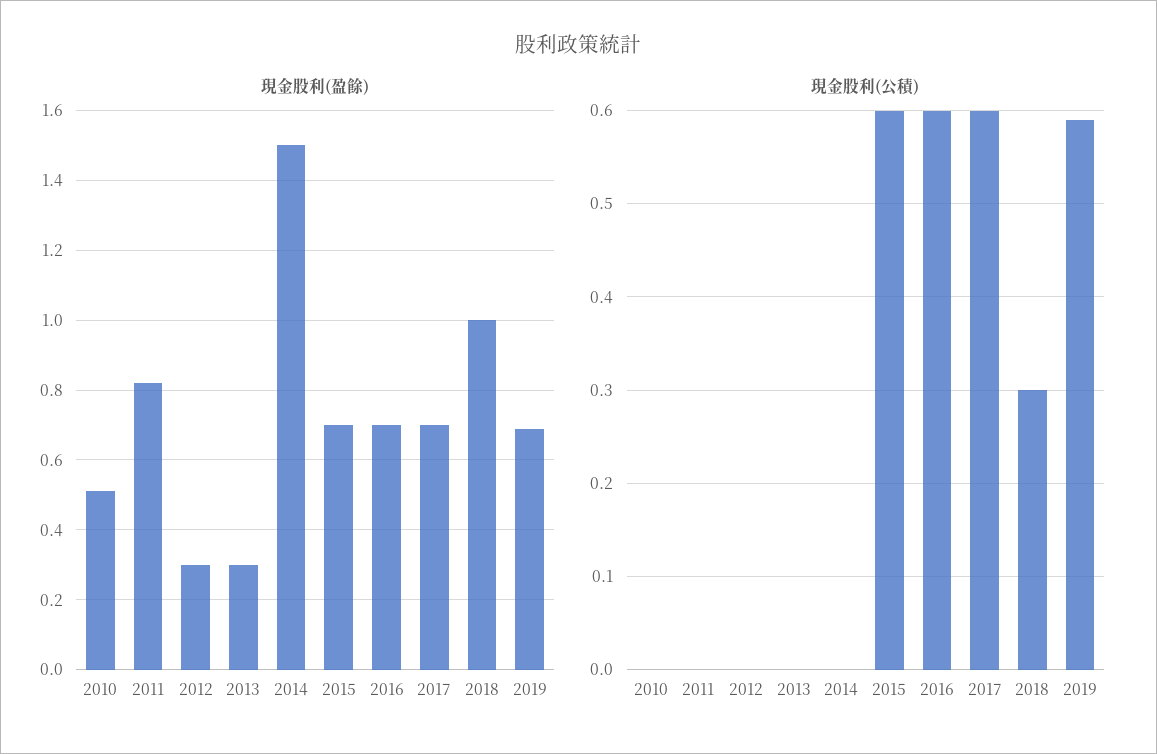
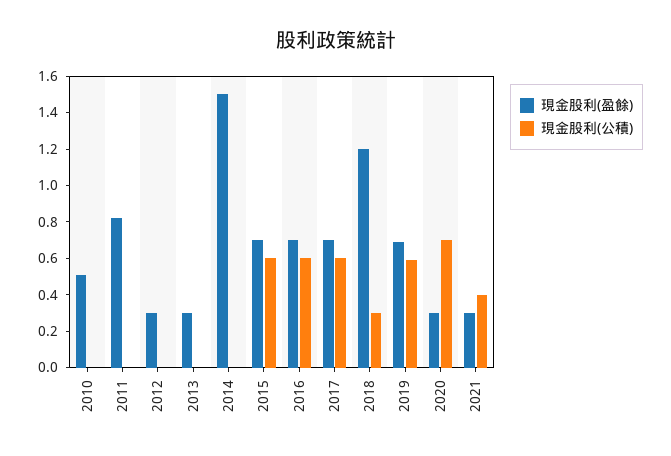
現金股利(盈餘), 2018: 1 -> 1.2
現金股利(盈餘), 2020: none -> 0.3
現金股利(公積), 2020: none -> 0.7
現金股利(盈餘), 2021: none -> 0.3
現金股利(公積), 2021: none -> 0.4

